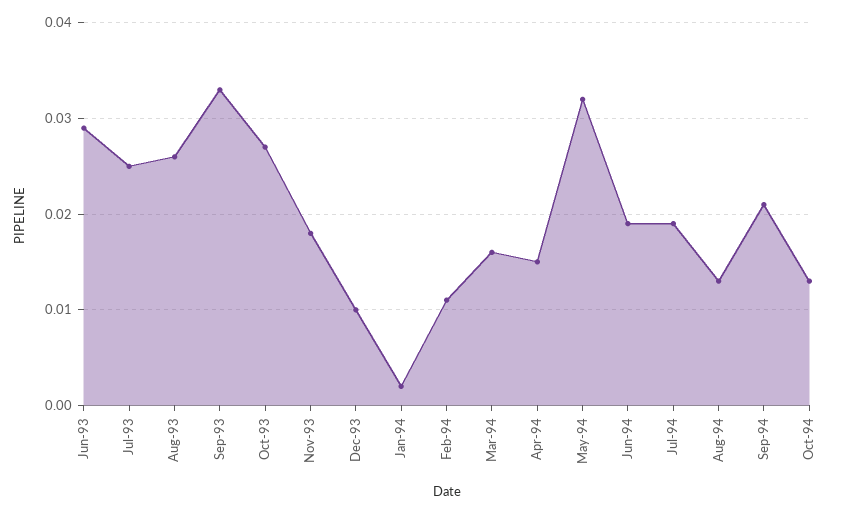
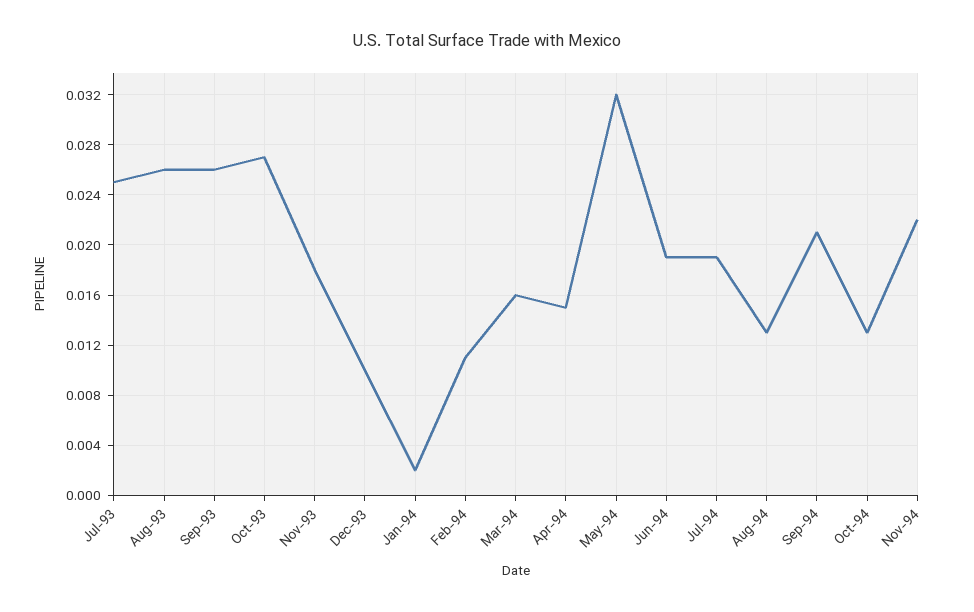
Jun-93: 0.029 -> none
Sep-93: 0.033 -> 0.026
Nov-94: none -> 0.022

